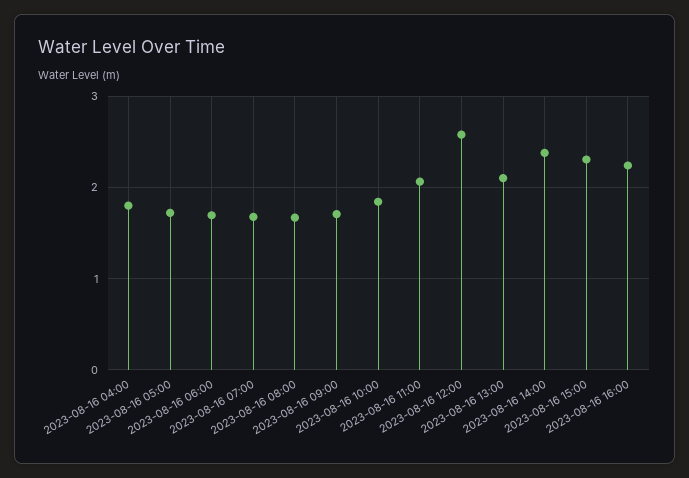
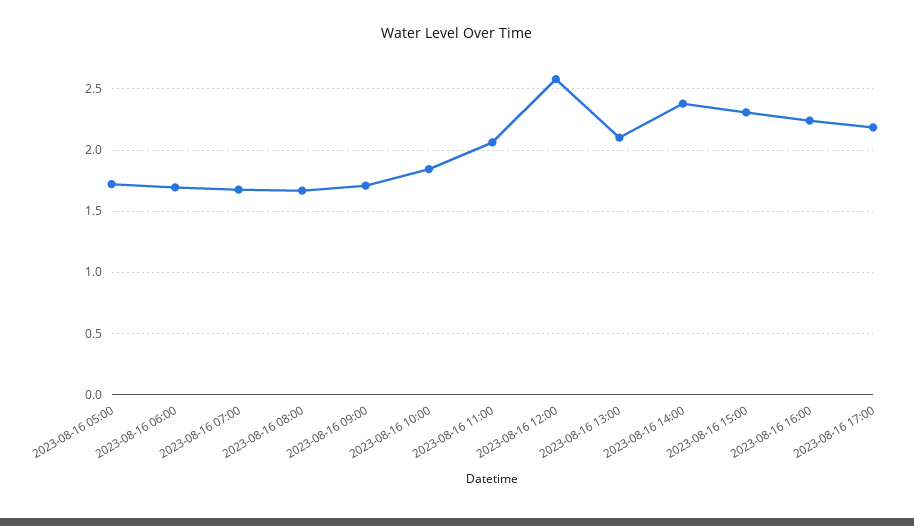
2023-08-16 04:00: 1.8 -> none
2023-08-16 17:00: none -> 2.2

